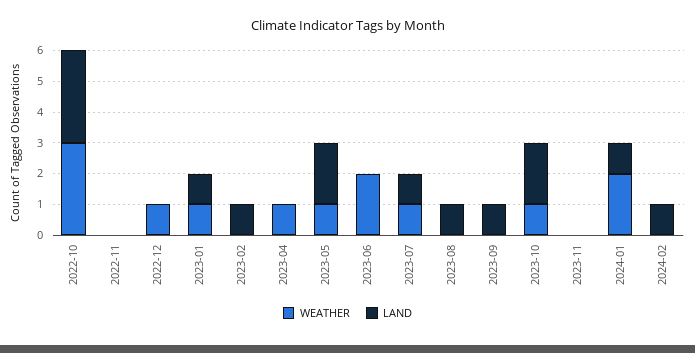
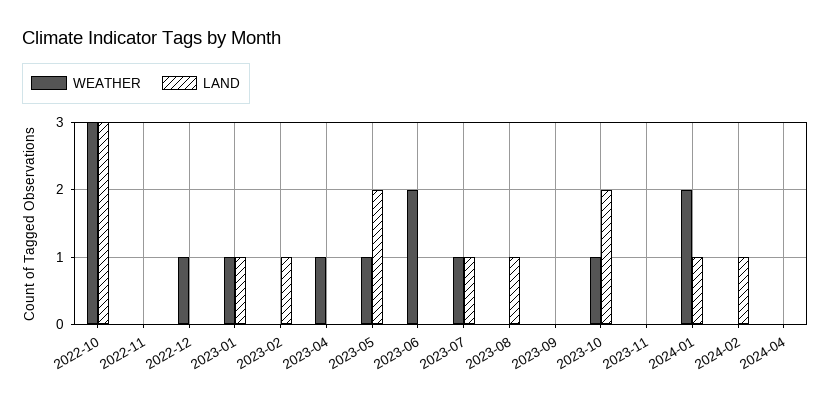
LAND, 2023-09: 1 -> 0
WEATHER, 2024-04: none -> 0
LAND, 2024-04: none -> 0

